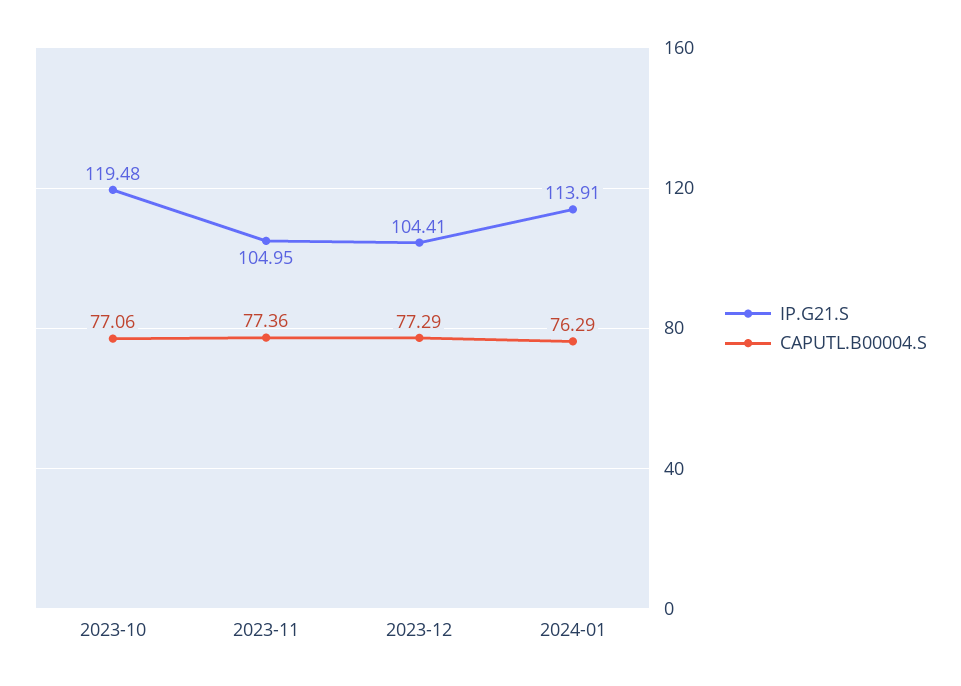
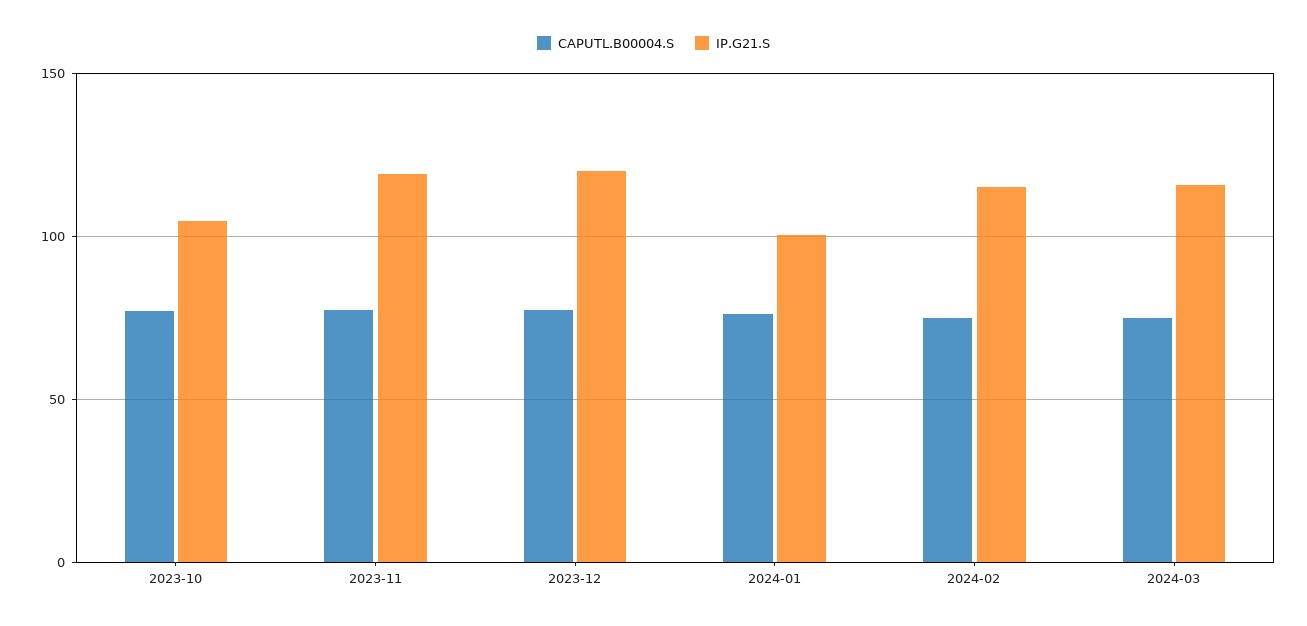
IP.G21.S, 2023-10: 119.48 -> 105
IP.G21.S, 2023-11: 104.95 -> 120
IP.G21.S, 2023-12: 104.41 -> 120
IP.G21.S, 2024-01: 113.91 -> 100
CAPUTL.B00004.S, 2024-02: none -> 75
IP.G21.S, 2024-02: none -> 115
CAPUTL.B00004.S, 2024-03: none -> 75
IP.G21.S, 2024-03: none -> 115

